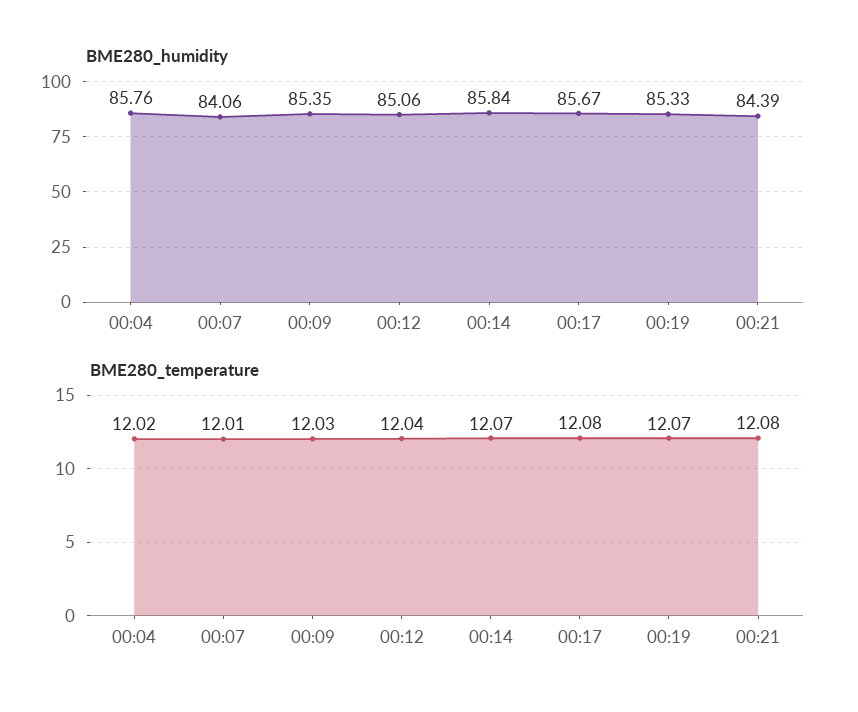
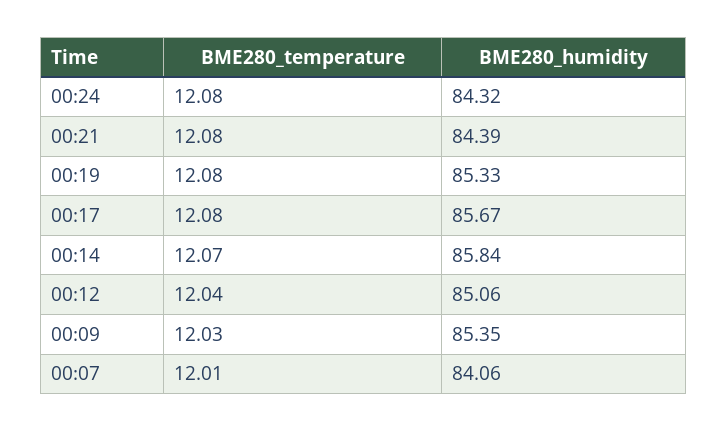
BME280_humidity, 00:04: 85.76 -> none
BME280_temperature, 00:04: 12.02 -> none
BME280_temperature, 00:19: 12.07 -> 12.08
BME280_temperature, 00:24: none -> 12.08
BME280_humidity, 00:24: none -> 84.32

